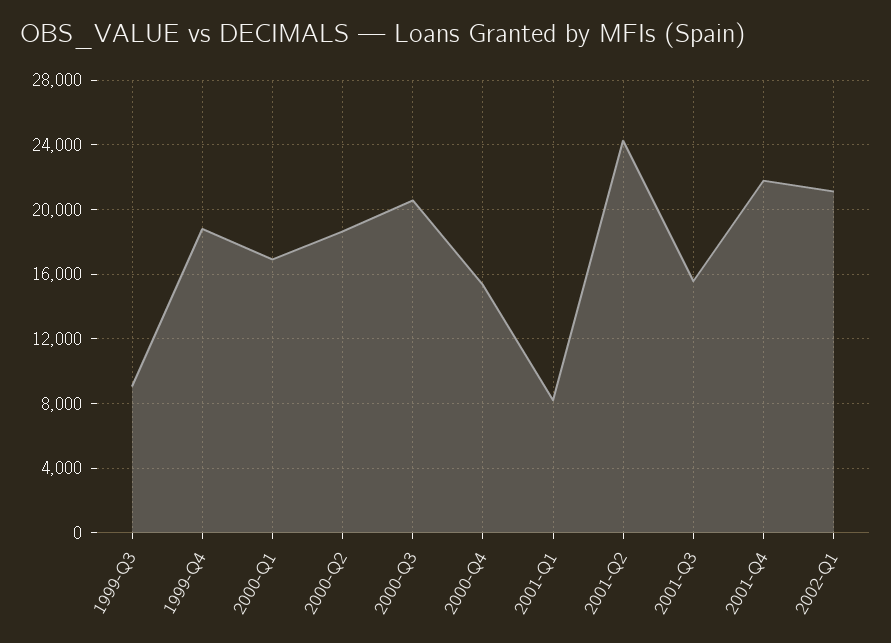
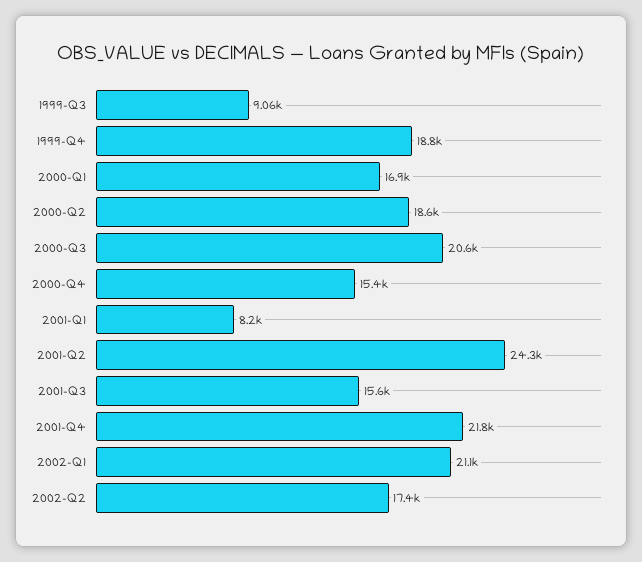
2002-Q2: none -> 17400

